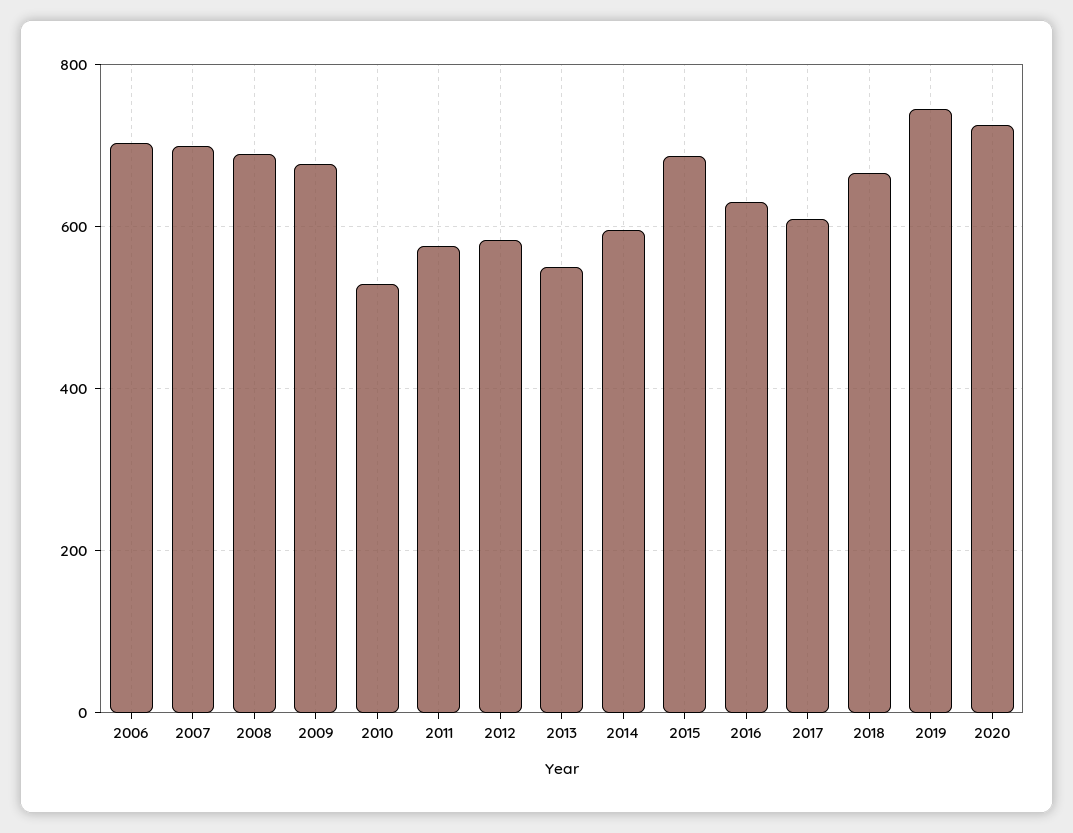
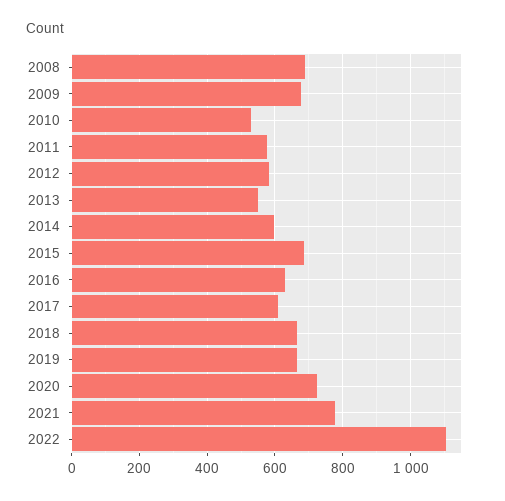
2006: 700 -> none
2007: 700 -> none
2019: 740 -> 660
2021: none -> 780
2022: none -> 1100

